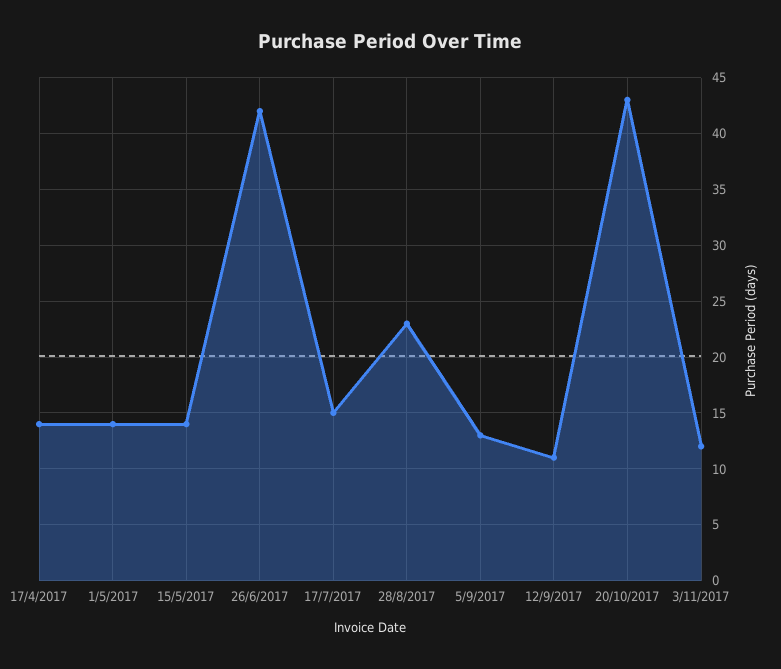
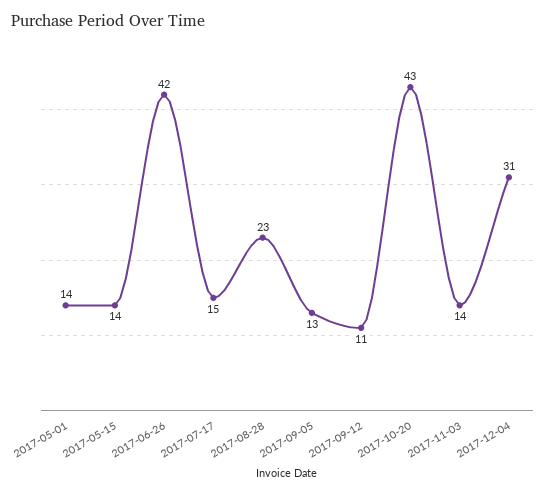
17/4/2017: 14 -> none
3/11/2017: 12 -> 14
2017-12-04: none -> 31

